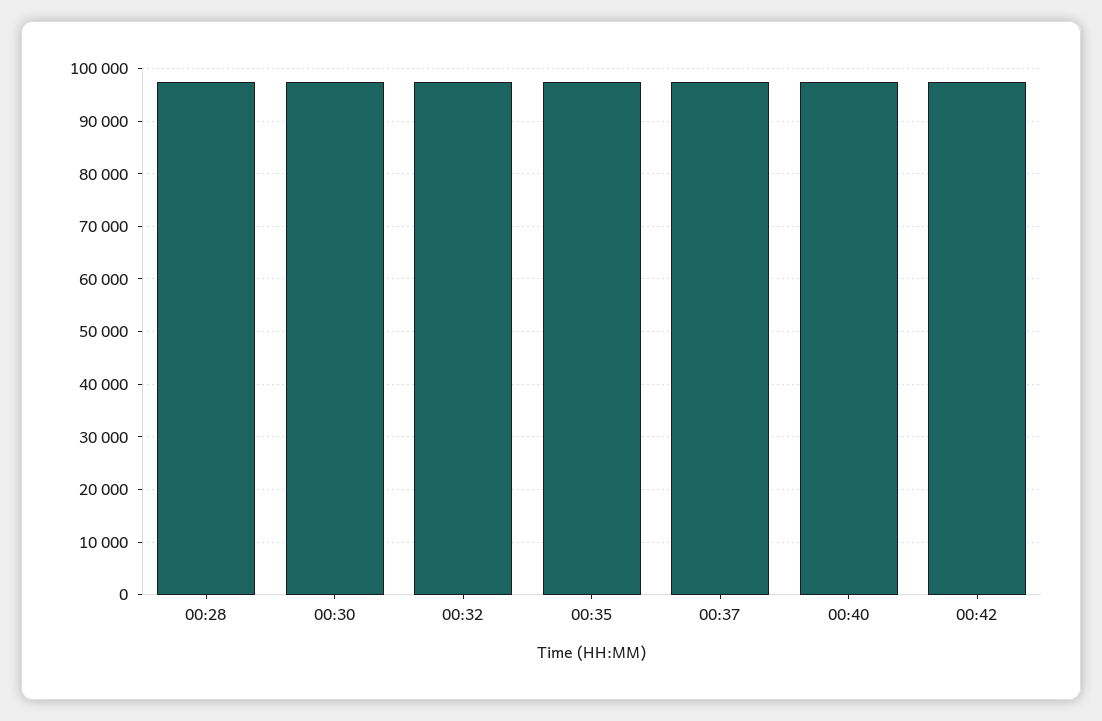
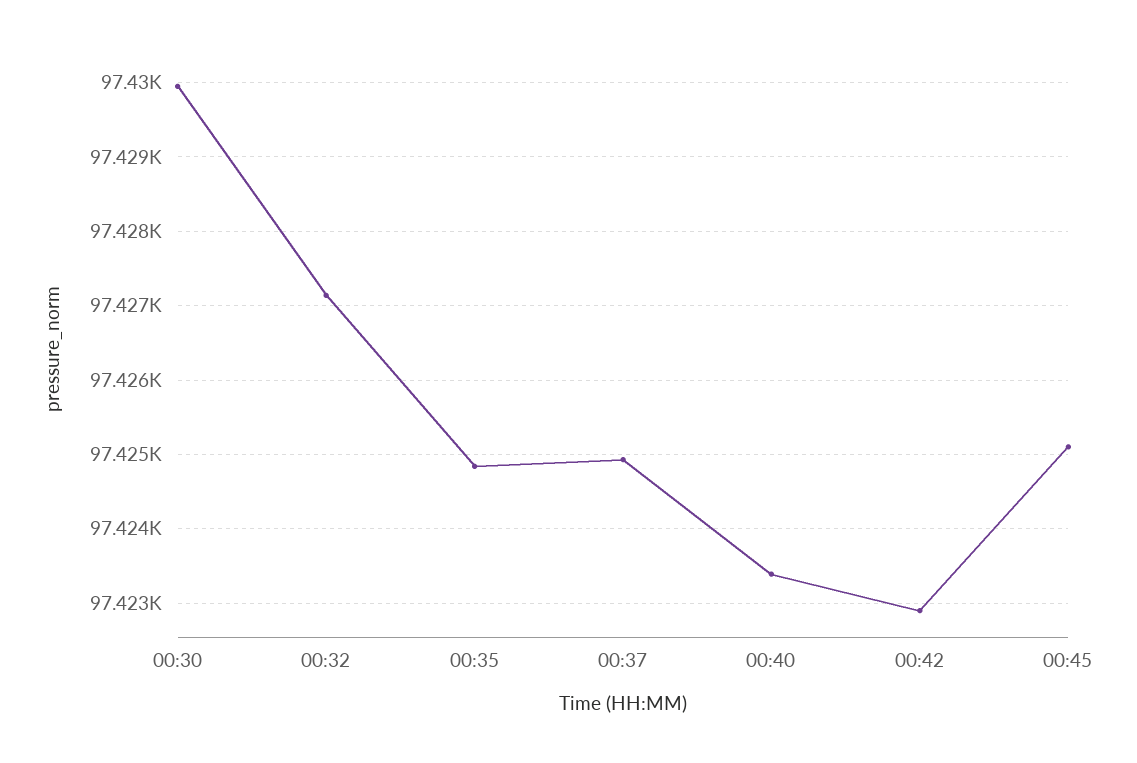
00:28: 98000 -> none
00:45: none -> 97425.1

